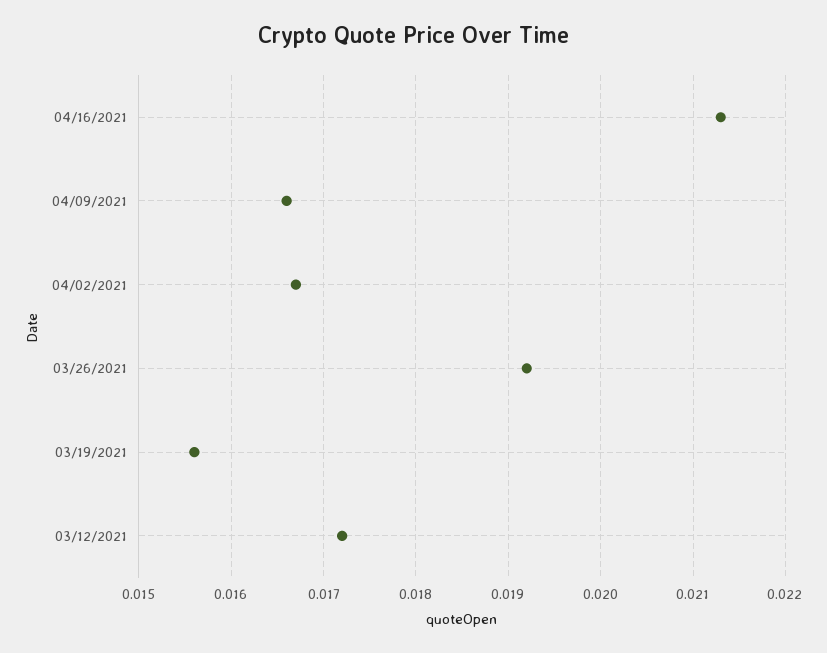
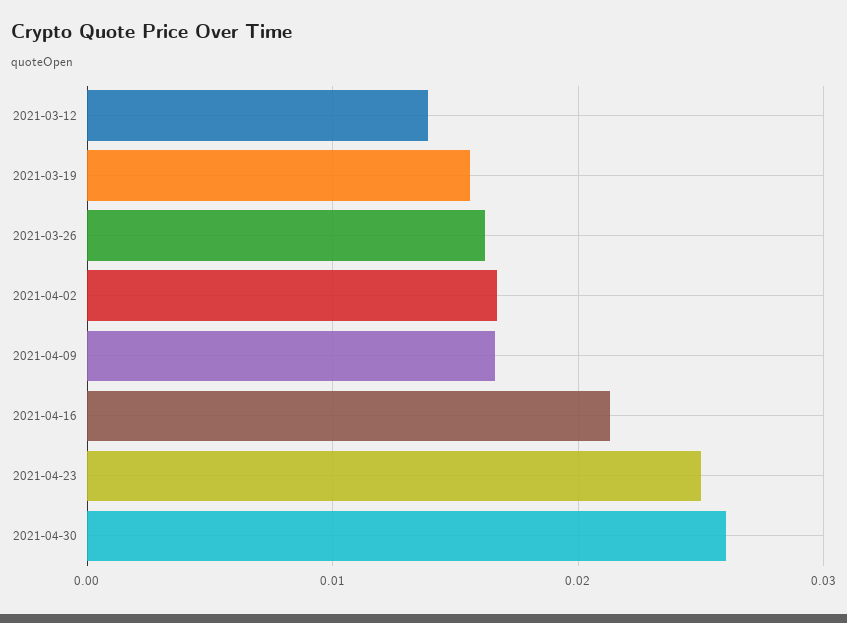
03/26/2021: 0.0192 -> 0.016
03/12/2021: 0.0172 -> 0.014
2021-04-23: none -> 0.025
2021-04-30: none -> 0.026

